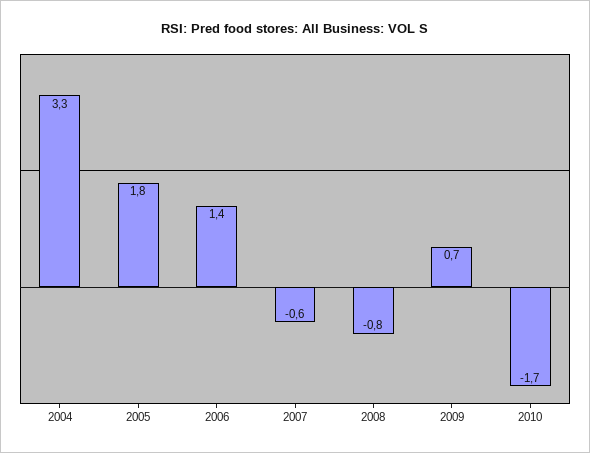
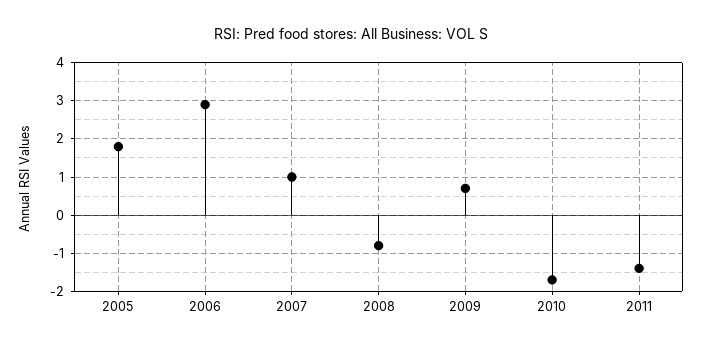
2004: 3.3 -> none
2006: 1.4 -> 3
2007: -0.6 -> 1
2011: none -> -1.5

